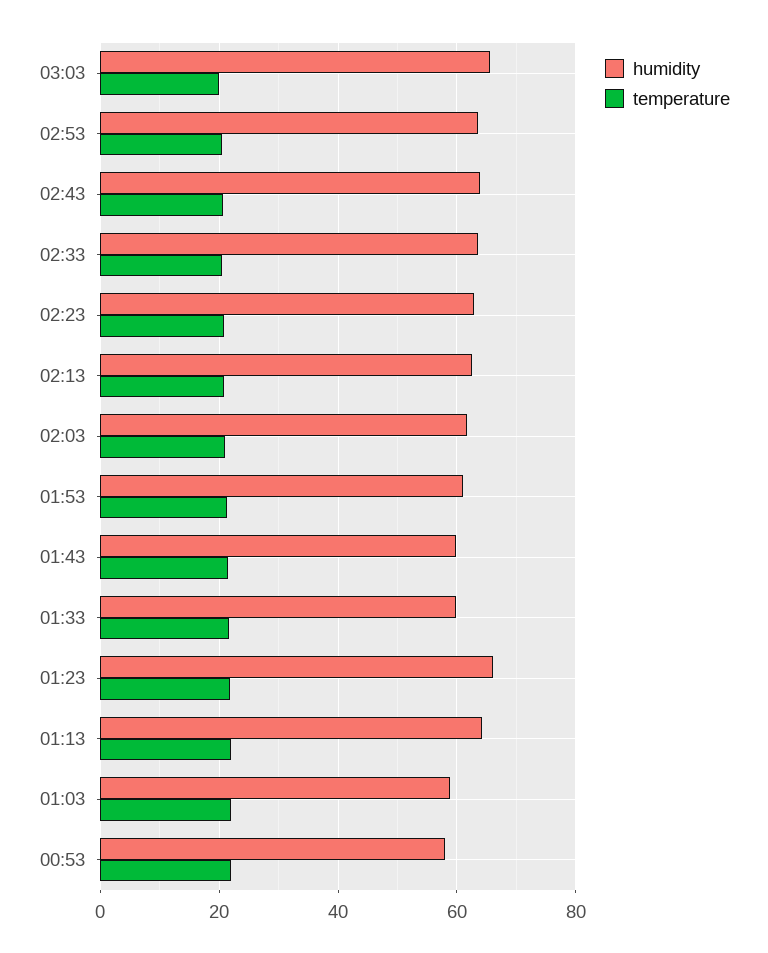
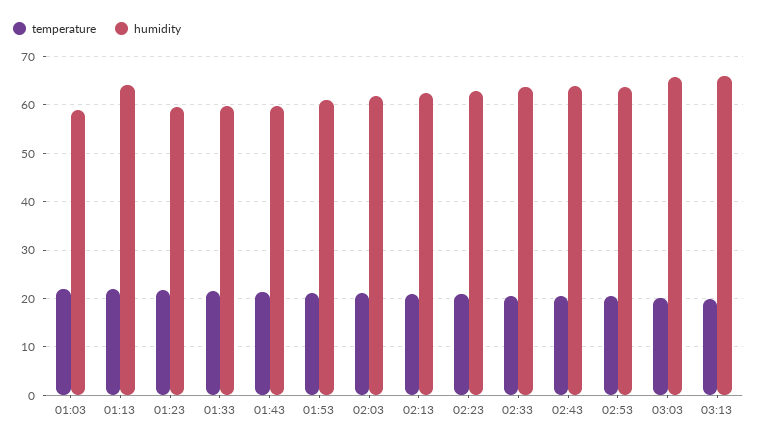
humidity, 01:23: 66 -> 60
humidity, 00:53: 58 -> none
temperature, 00:53: 22 -> none
temperature, 03:13: none -> 20
humidity, 03:13: none -> 66

